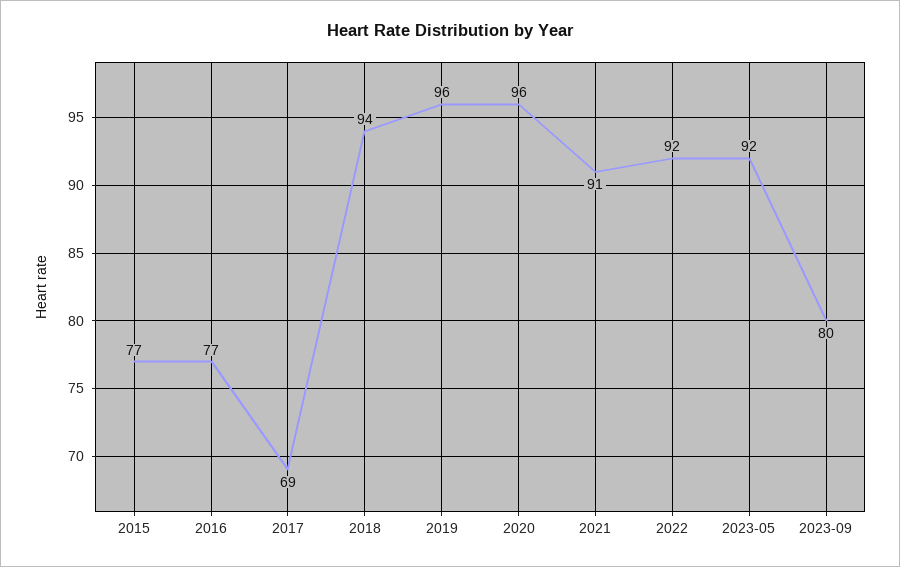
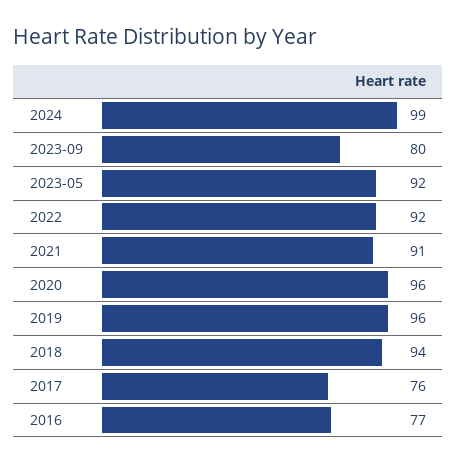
2015: 77 -> none
2017: 69 -> 76
2024: none -> 99

